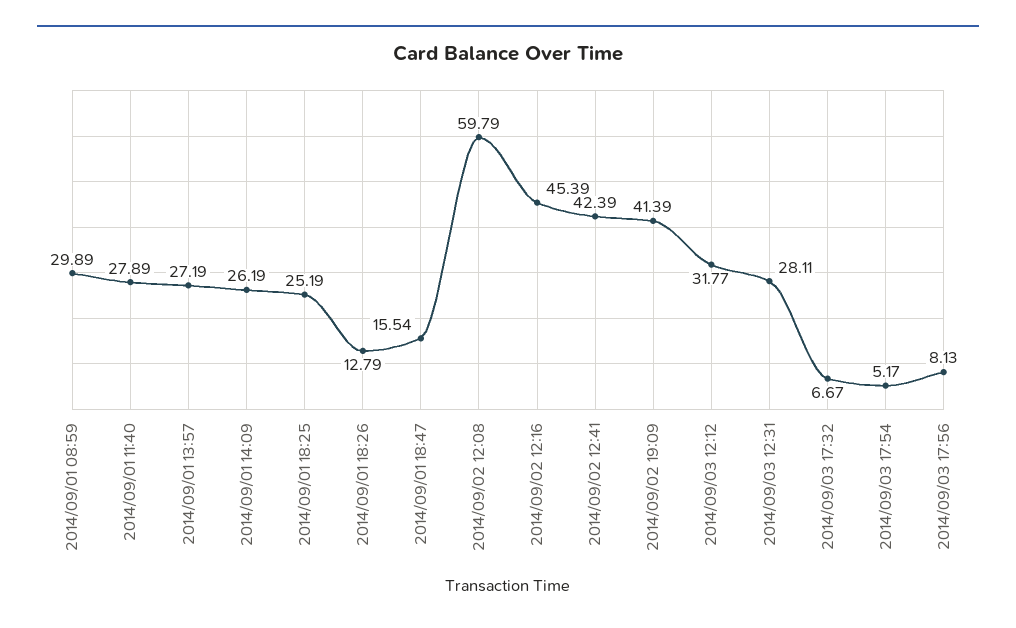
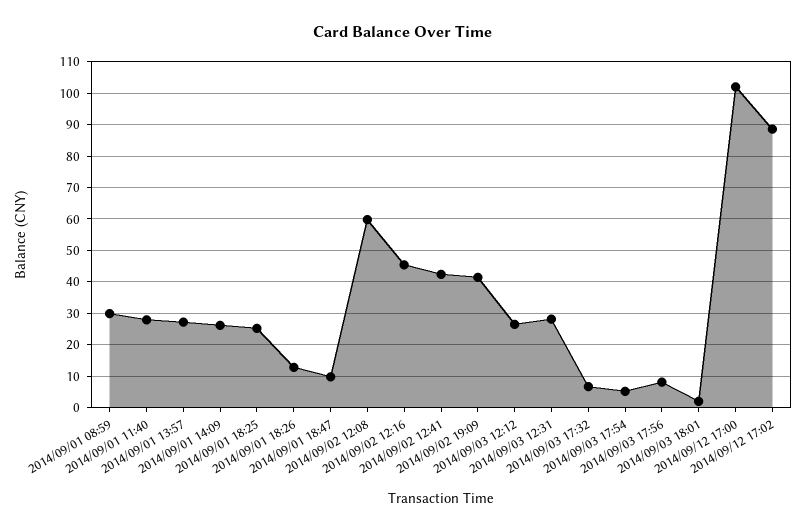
2014/09/01 18:47: 15.54 -> 10
2014/09/03 12:12: 31.77 -> 26
2014/09/03 18:01: none -> 2
2014/09/12 17:00: none -> 102
2014/09/12 17:02: none -> 88

